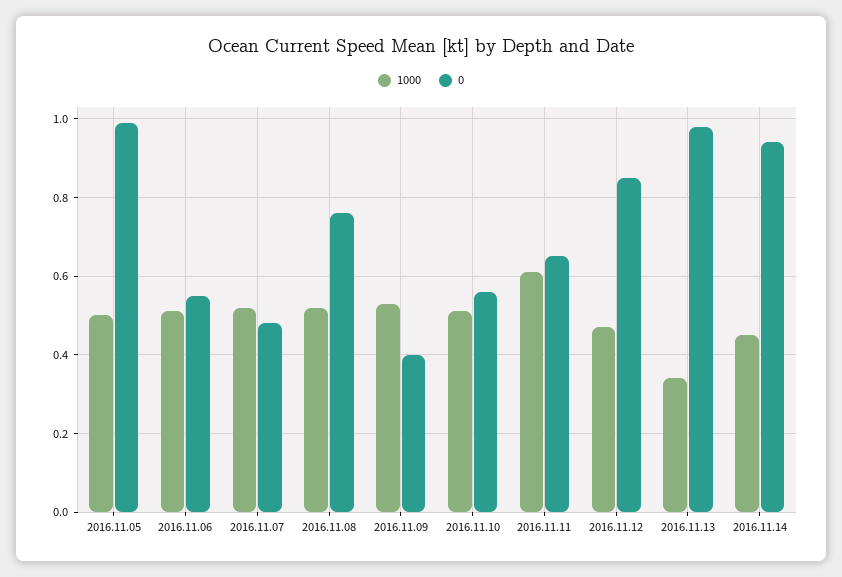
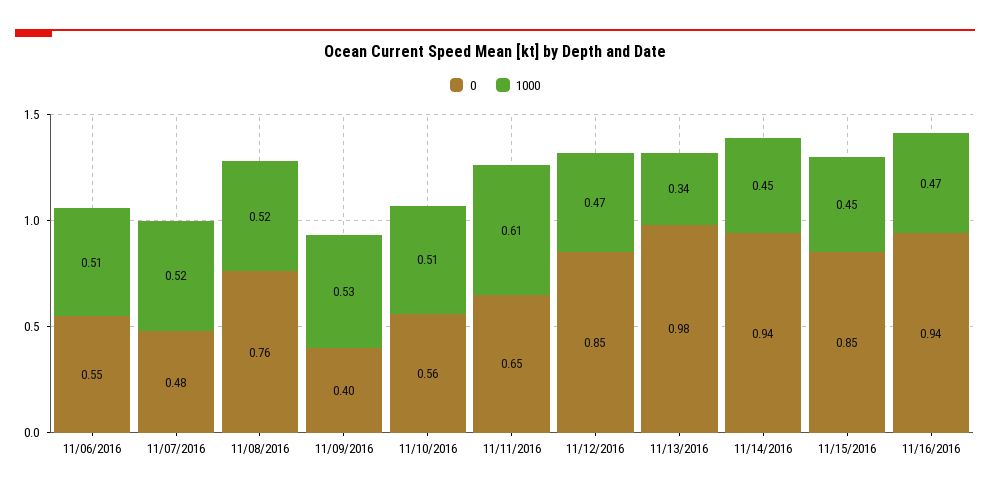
1000, 2016.11.05: 0.5 -> none
0, 2016.11.05: 1 -> none
0, 11/15/2016: none -> 0.85
1000, 11/15/2016: none -> 0.45
0, 11/16/2016: none -> 0.94
1000, 11/16/2016: none -> 0.47

